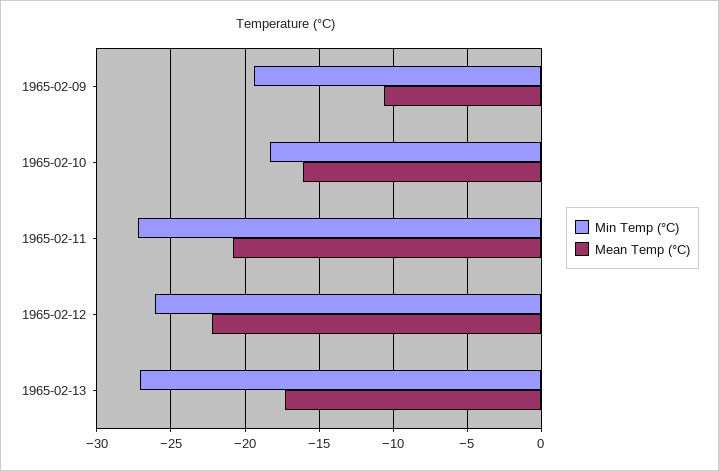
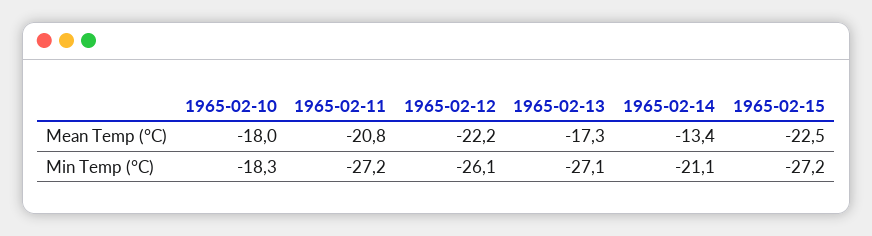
Min Temp (°C), 1965-02-09: -19.5 -> none
Mean Temp (°C), 1965-02-09: -10.5 -> none
Mean Temp (°C), 1965-02-10: -16 -> -18
Mean Temp (°C), 1965-02-14: none -> -13.4
Mean Temp (°C), 1965-02-15: none -> -22.5
Min Temp (°C), 1965-02-14: none -> -21.1
Min Temp (°C), 1965-02-15: none -> -27.2

